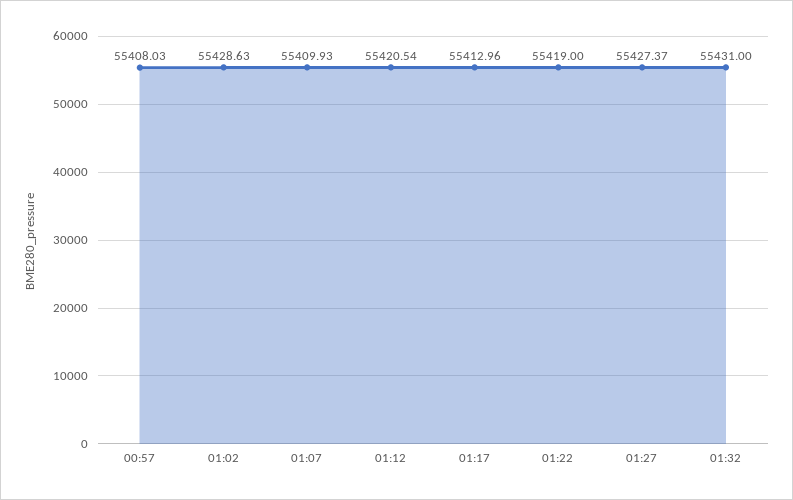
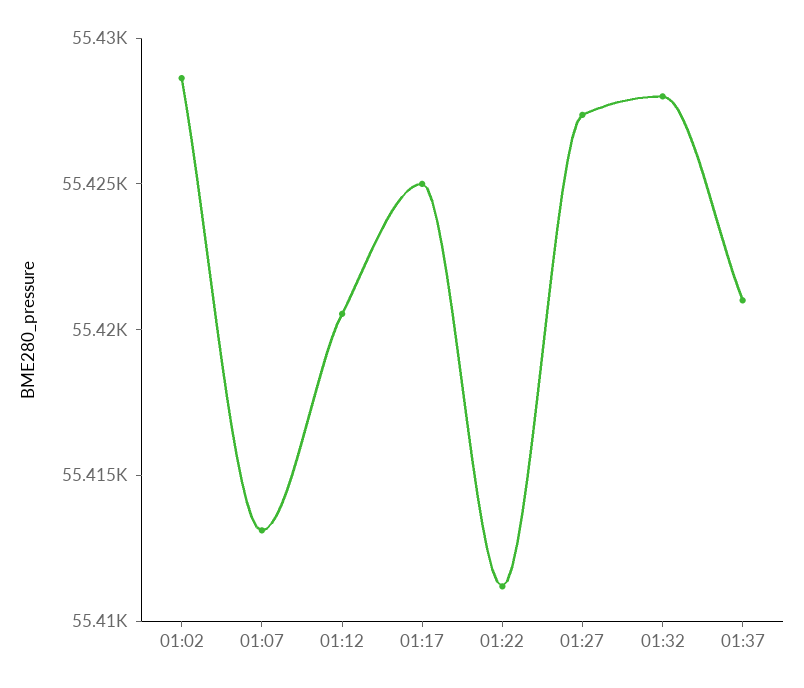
00:57: 55408.03 -> none
01:07: 55409.93 -> 55413
01:17: 55412.96 -> 55425
01:22: 55419 -> 55411
01:32: 55431 -> 55428
01:37: none -> 55421

